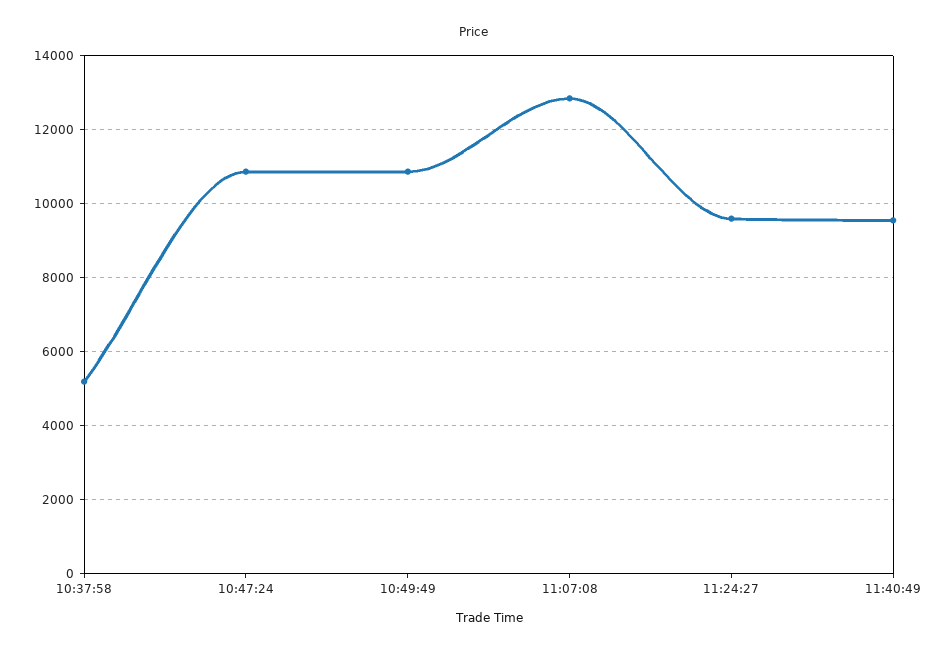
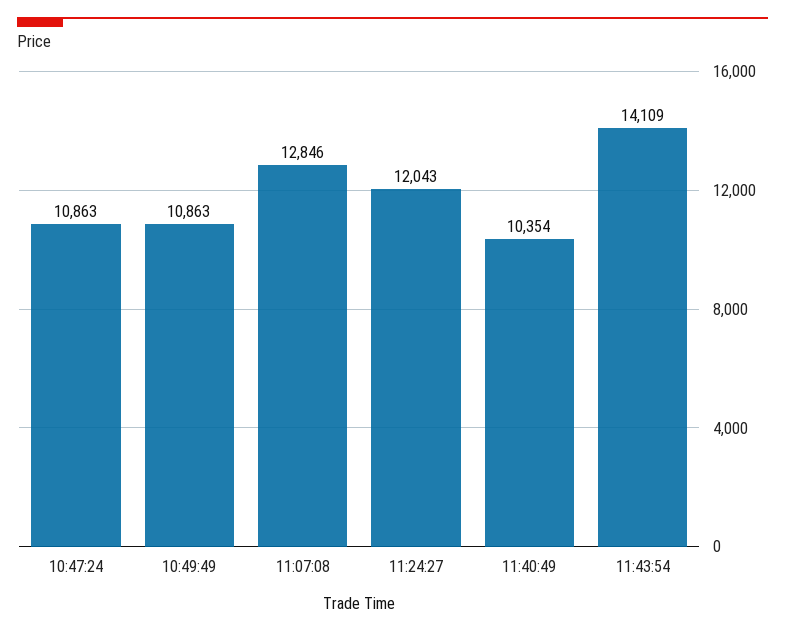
10:37:58: 5200 -> none
11:24:27: 9600 -> 12043
11:40:49: 9600 -> 10354
11:43:54: none -> 14109

